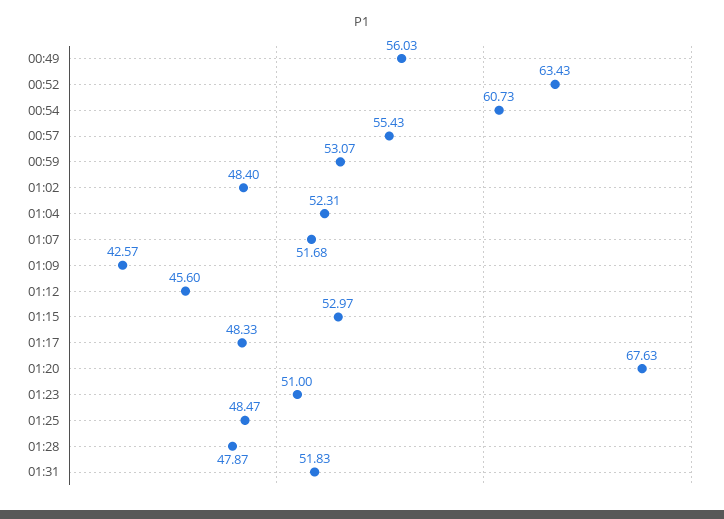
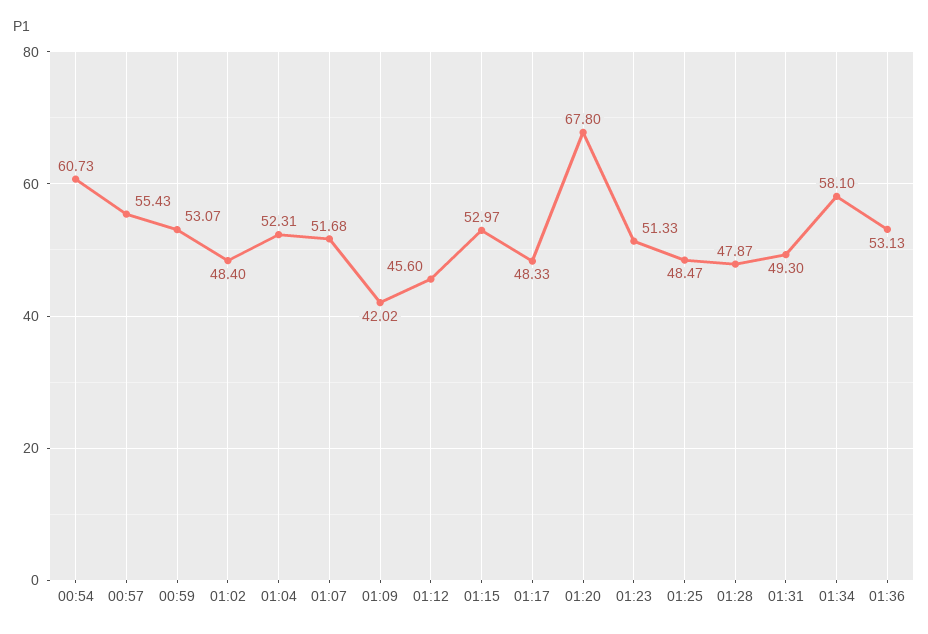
00:49: 56.03 -> none
00:52: 63.43 -> none
01:09: 42.57 -> 42.02
01:20: 67.63 -> 67.8
01:23: 51 -> 51.33
01:31: 51.83 -> 49.3
01:34: none -> 58.1
01:36: none -> 53.13

